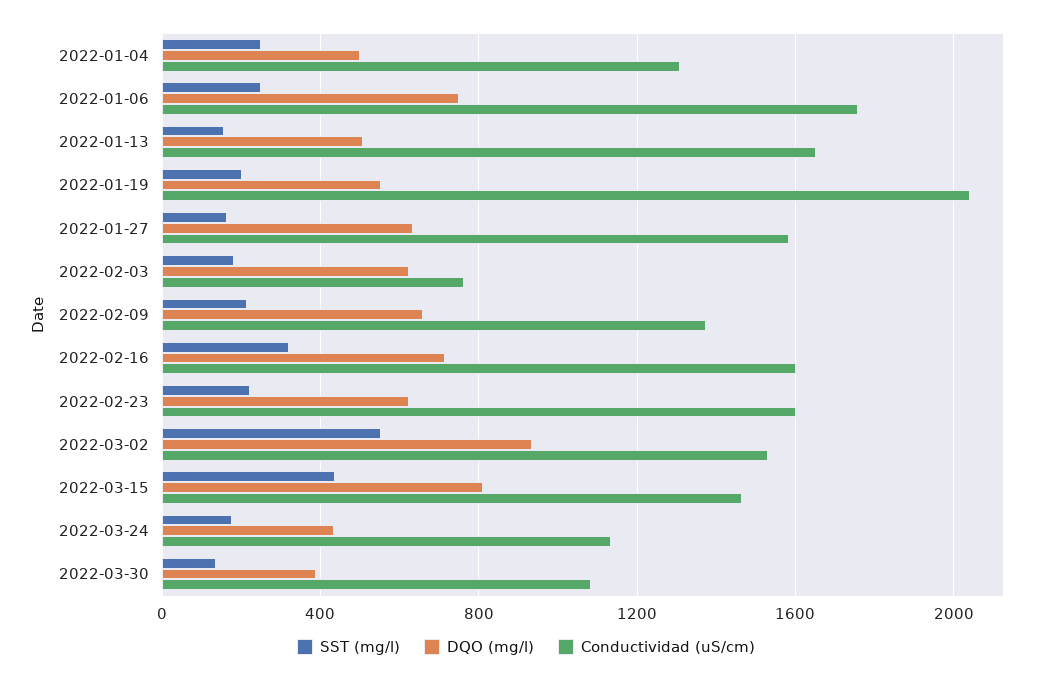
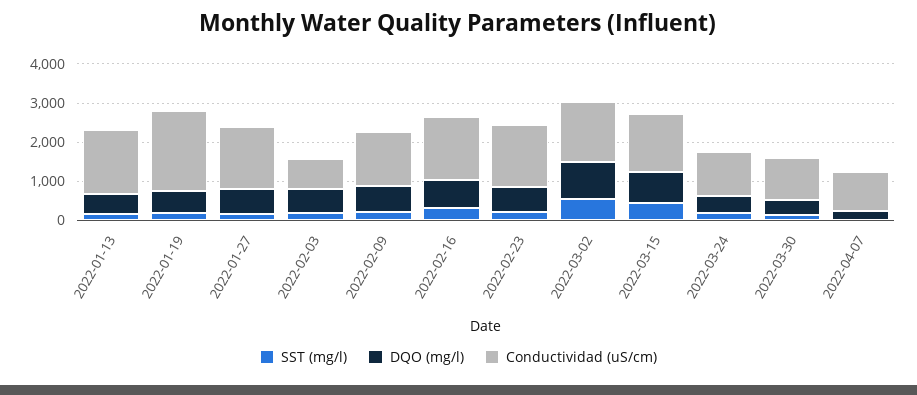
SST (mg/l), 2022-01-04: 250 -> none
DQO (mg/l), 2022-01-04: 500 -> none
Conductividad (uS/cm), 2022-01-04: 1300 -> none
SST (mg/l), 2022-01-06: 250 -> none
DQO (mg/l), 2022-01-06: 750 -> none
Conductividad (uS/cm), 2022-01-06: 1750 -> none
SST (mg/l), 2022-04-07: none -> 0
DQO (mg/l), 2022-04-07: none -> 250
Conductividad (uS/cm), 2022-04-07: none -> 1000

